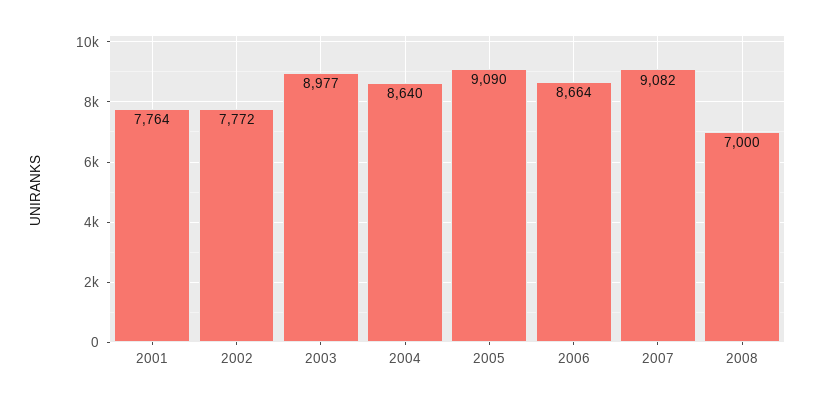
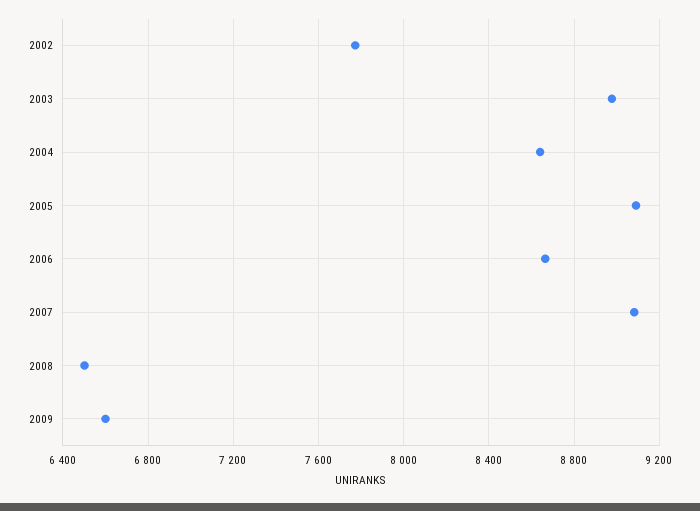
2001: 7764 -> none
2008: 7000 -> 6500
2009: none -> 6600

